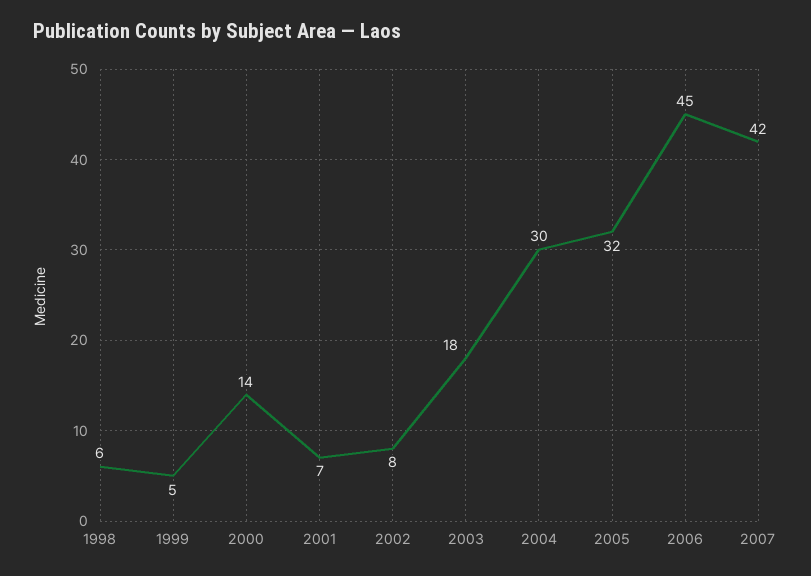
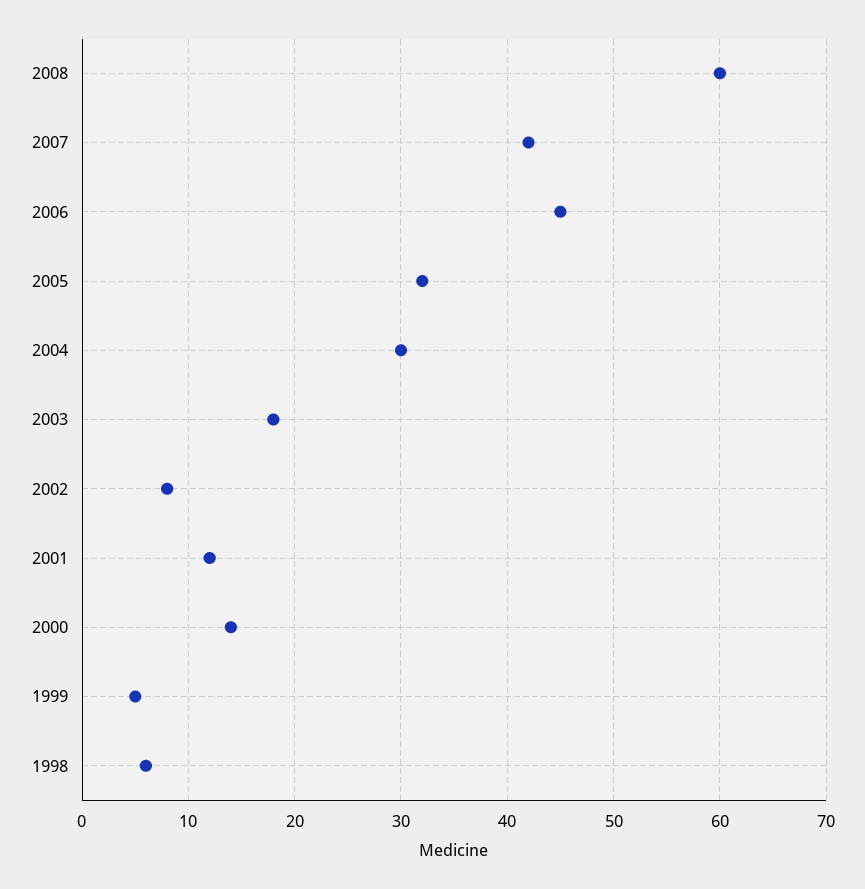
2001: 7 -> 12
2008: none -> 60

